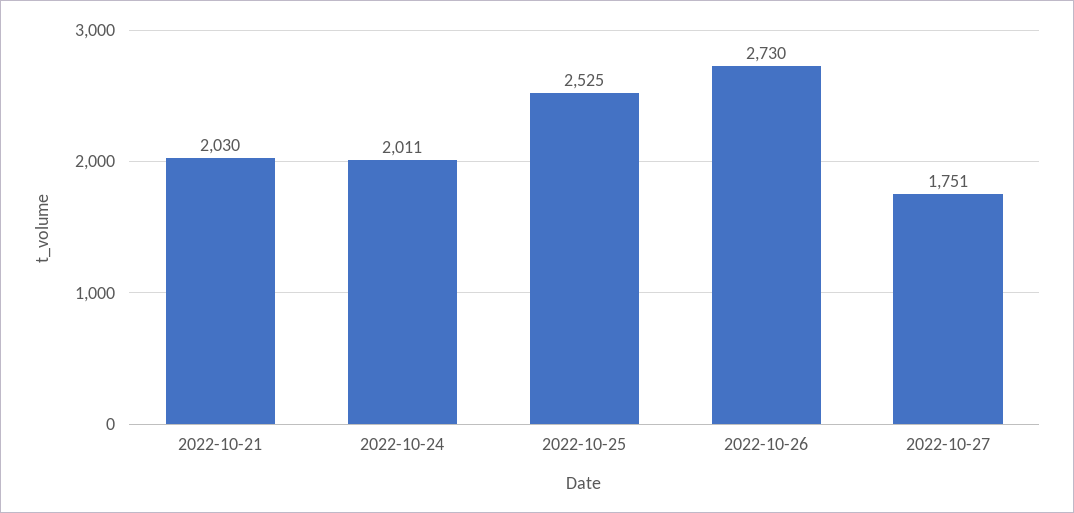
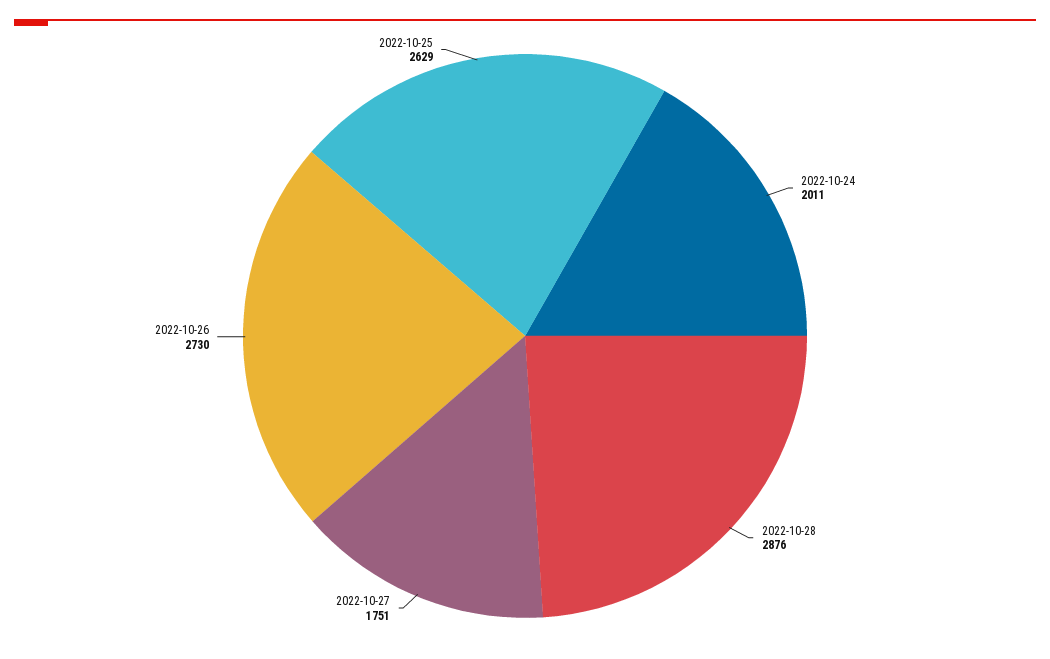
2022-10-21: 2030 -> none
2022-10-25: 2525 -> 2629
2022-10-28: none -> 2876

